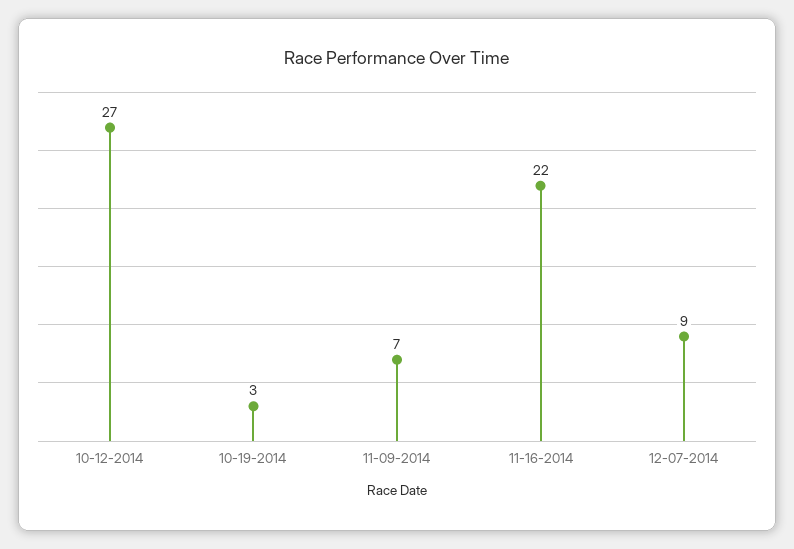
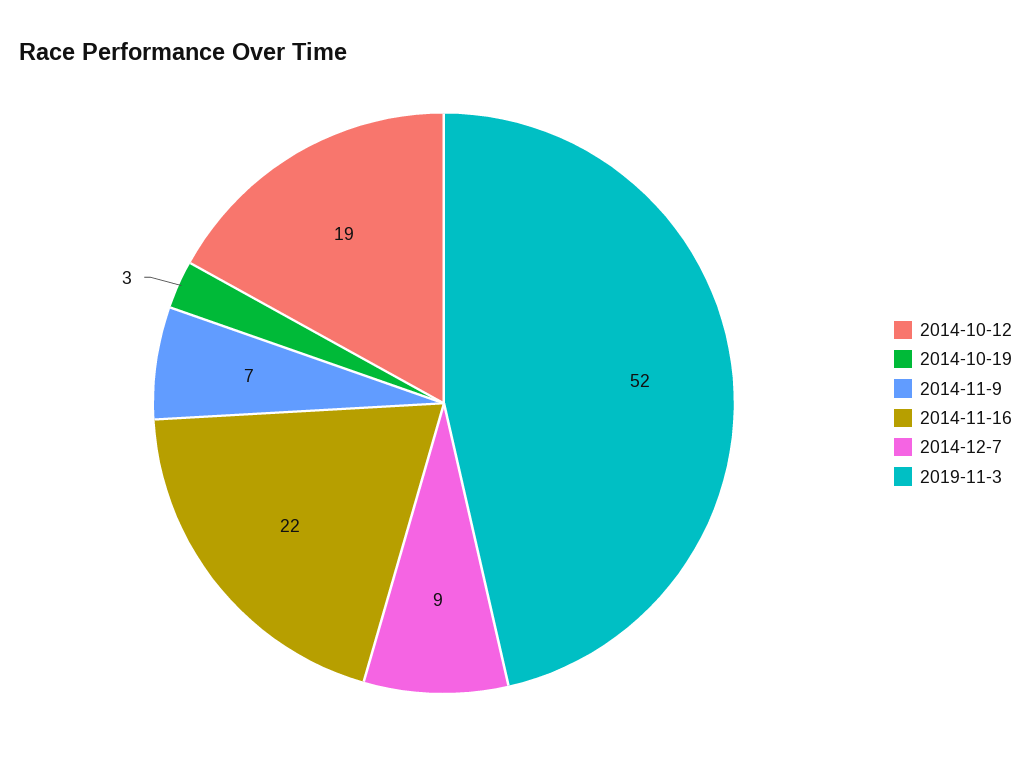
10-12-2014: 27 -> 19
2019-11-3: none -> 52

